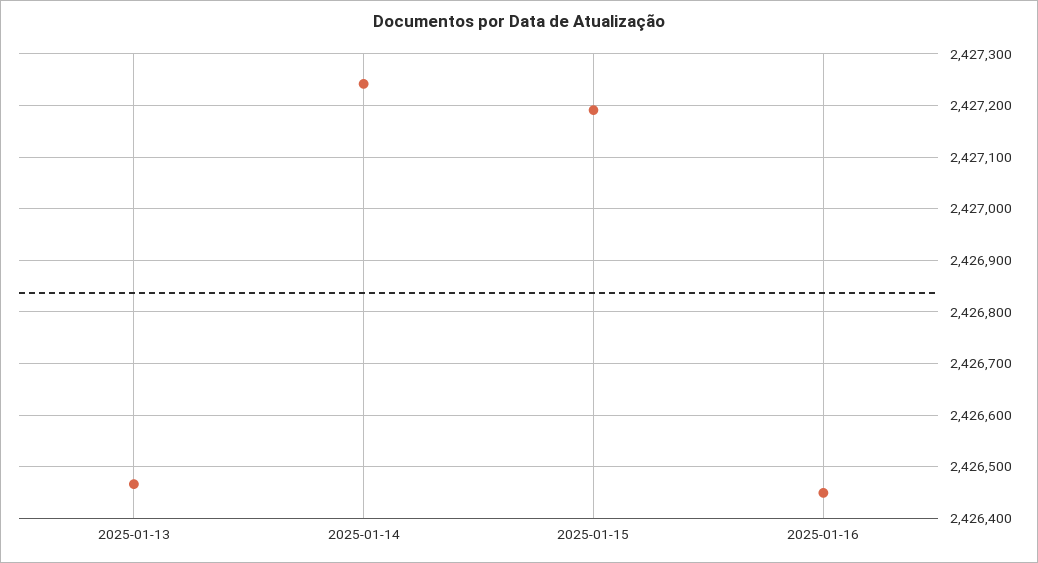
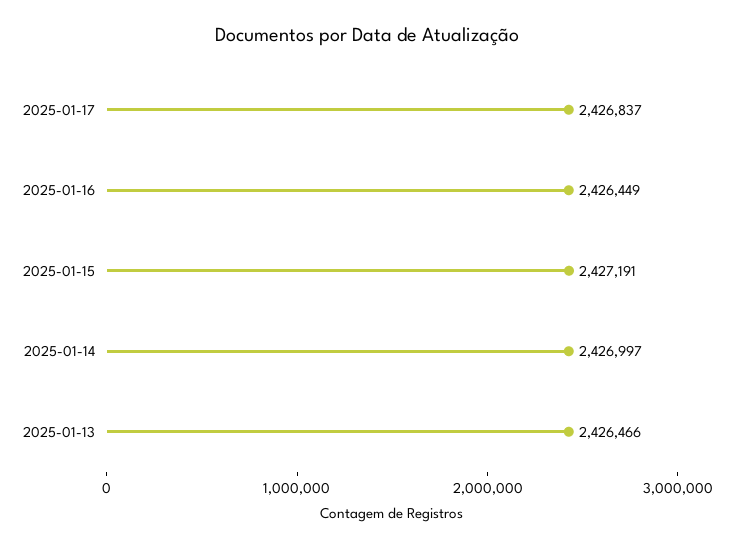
2025-01-14: 2427240 -> 2426997
2025-01-17: none -> 2426837

